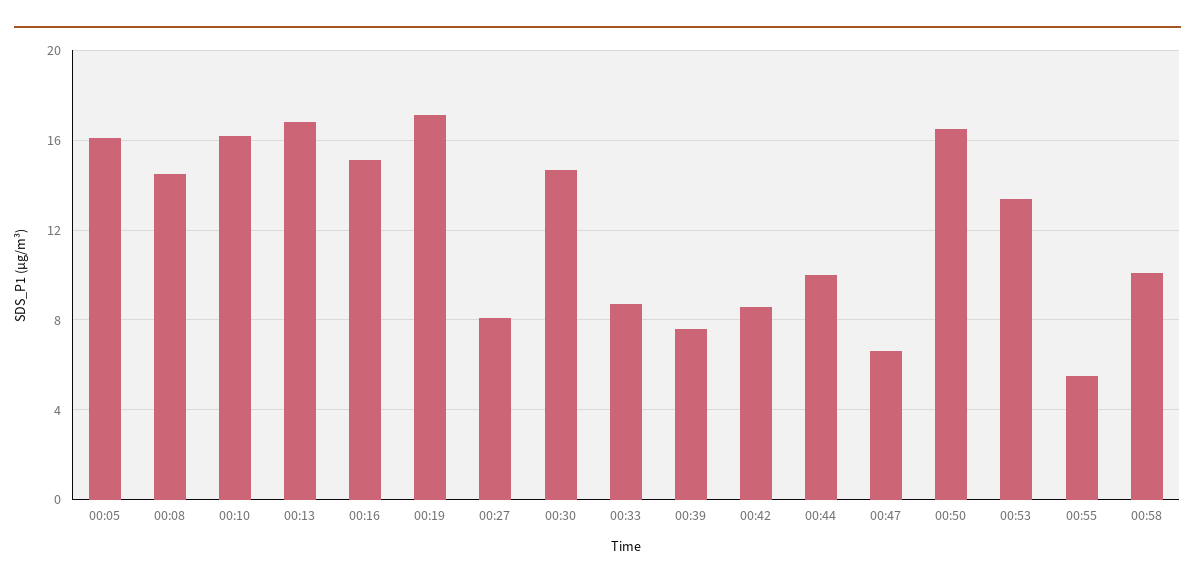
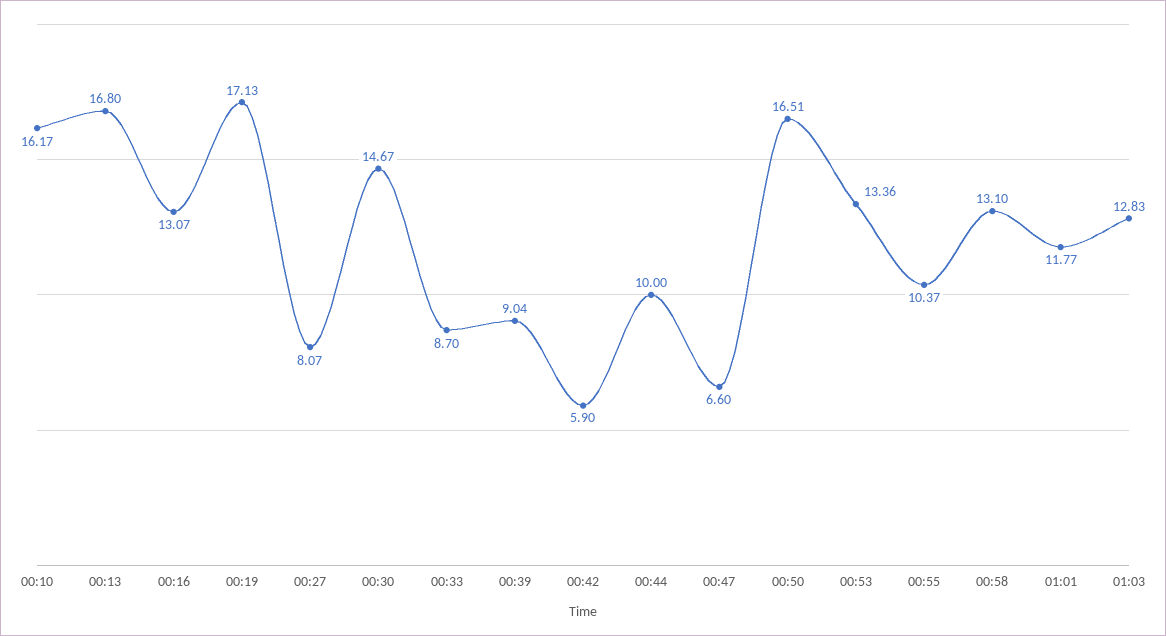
00:05: 16 -> none
00:08: 14.5 -> none
00:16: 15 -> 13.07
00:39: 7.5 -> 9.04
00:42: 8.5 -> 5.9
00:55: 5.5 -> 10.37
00:58: 10 -> 13.1
01:01: none -> 11.77
01:03: none -> 12.83

